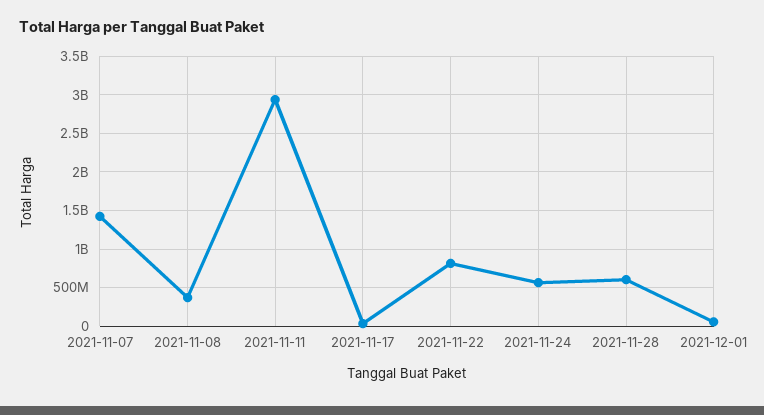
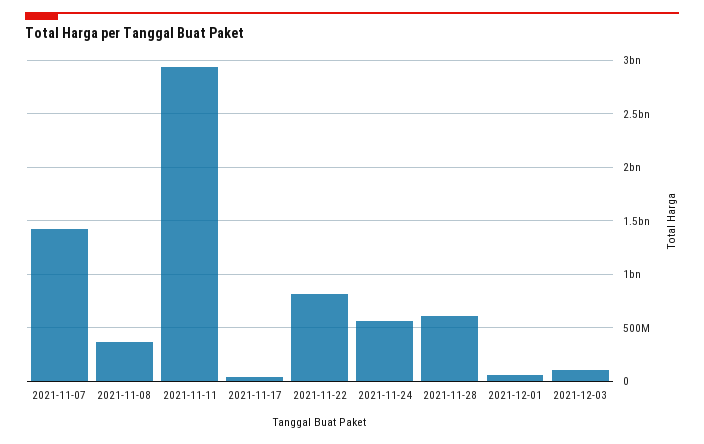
2021-12-03: none -> 100000000

